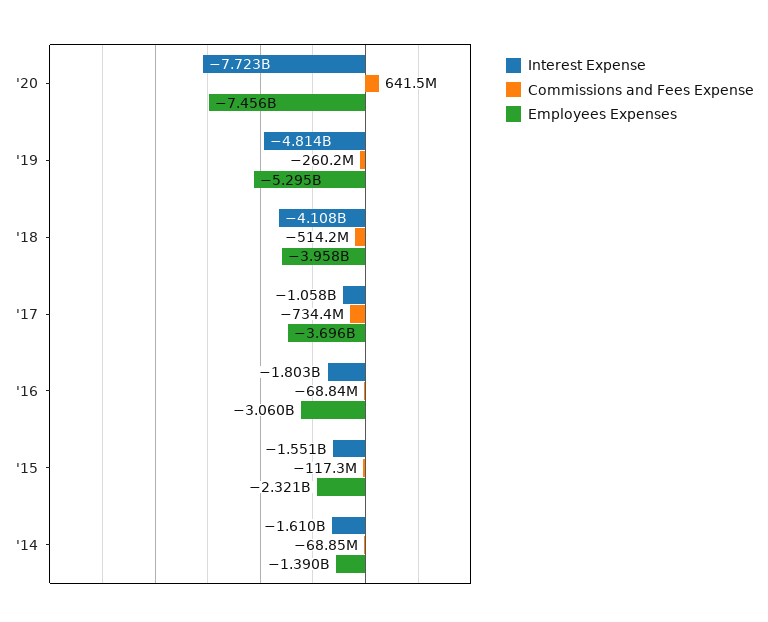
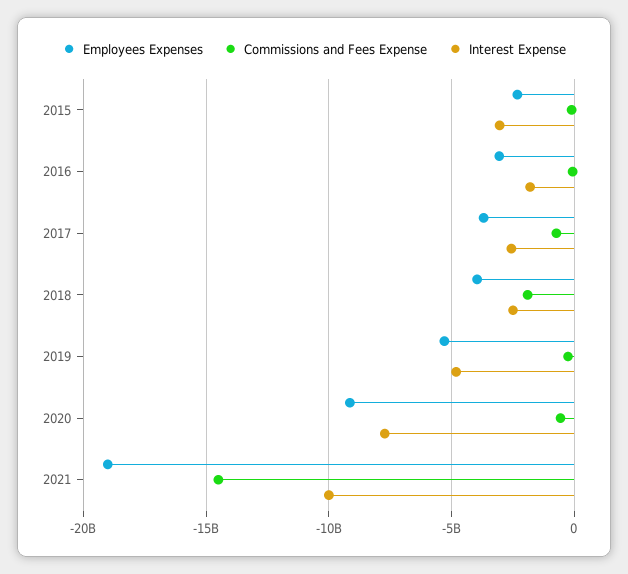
Commissions and Fees Expense, '20: 641500000 -> -500000000
Employees Expenses, '20: -7456000000 -> -9000000000
Interest Expense, '18: -4108000000 -> -2500000000
Commissions and Fees Expense, '18: -514200000 -> -2000000000
Interest Expense, '17: -1058000000 -> -2500000000
Interest Expense, '15: -1551000000 -> -3000000000
Interest Expense, '14: -1610000000 -> none
Commissions and Fees Expense, '14: -68850000 -> none
Employees Expenses, '14: -1390000000 -> none
Employees Expenses, 2021: none -> -19000000000
Commissions and Fees Expense, 2021: none -> -14500000000
Interest Expense, 2021: none -> -10000000000

